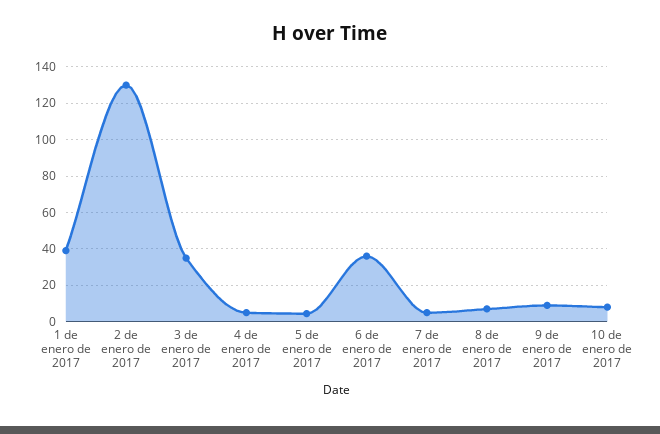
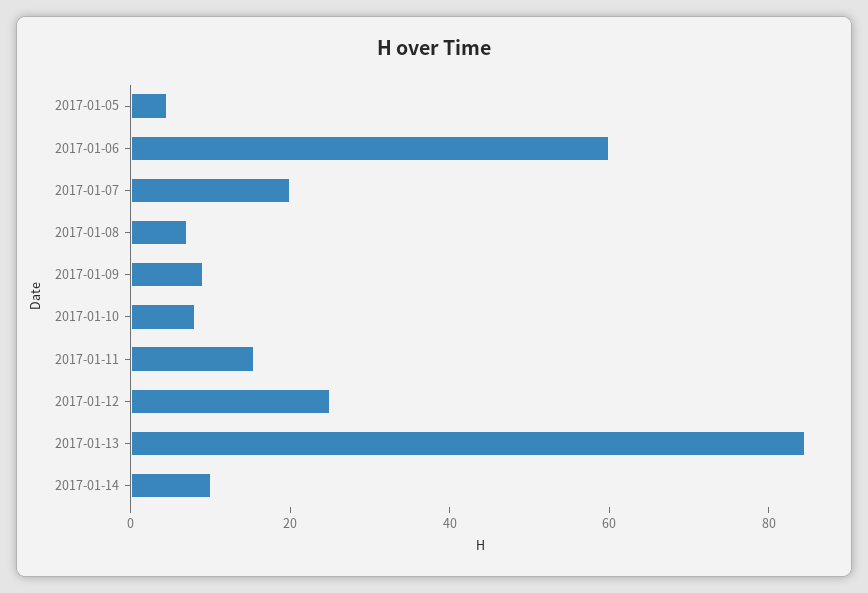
1 de enero de 2017: 40 -> none
2 de enero de 2017: 130 -> none
3 de enero de 2017: 35 -> none
4 de enero de 2017: 5 -> none
6 de enero de 2017: 35 -> 60
7 de enero de 2017: 5 -> 20
2017-01-11: none -> 15
2017-01-12: none -> 25
2017-01-13: none -> 85
2017-01-14: none -> 10

